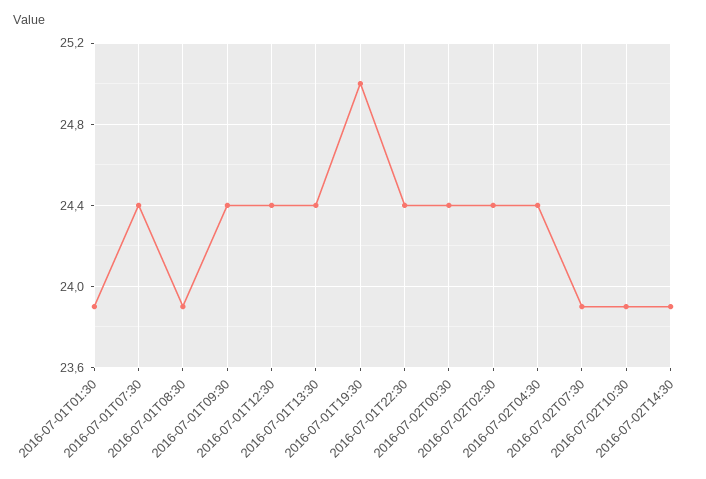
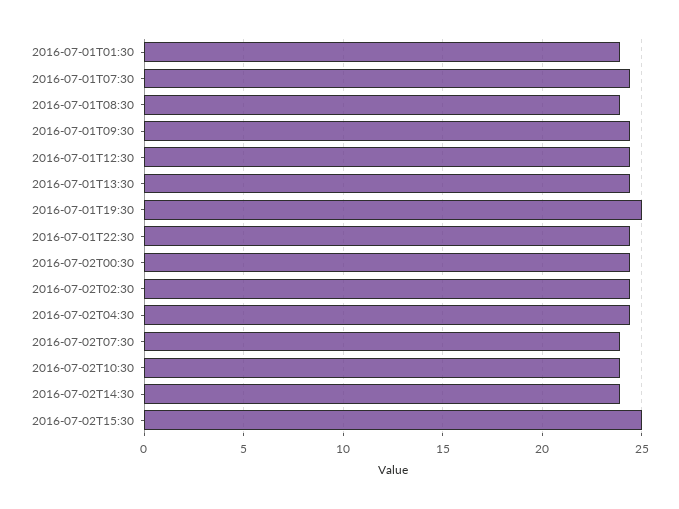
2016-07-02T15:30: none -> 25

